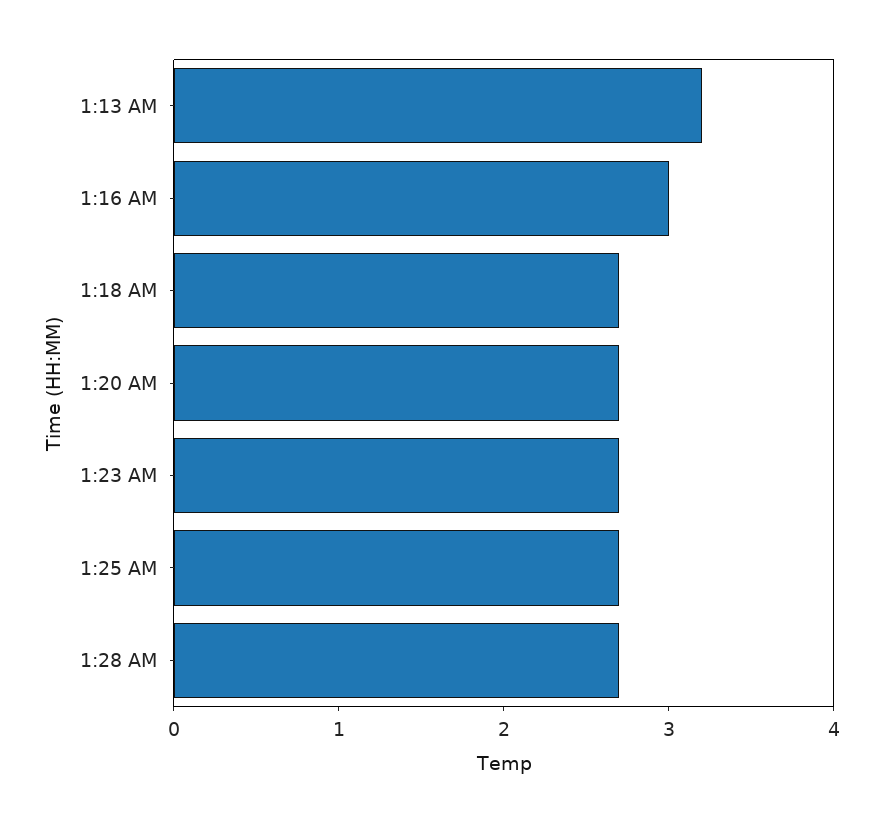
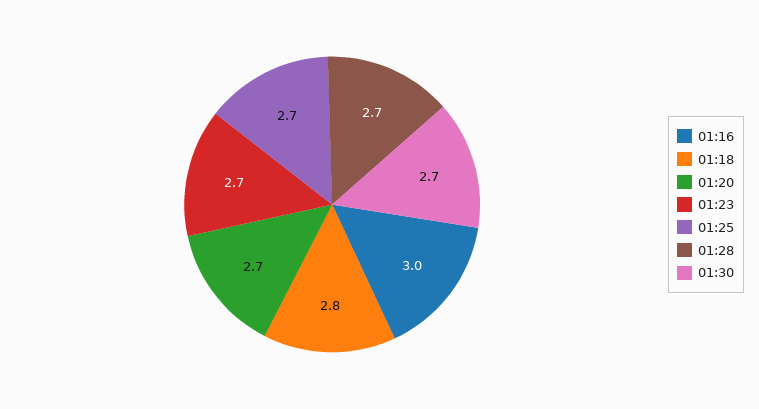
1:13 AM: 3.2 -> none
1:18 AM: 2.7 -> 2.8
01:30: none -> 2.7

